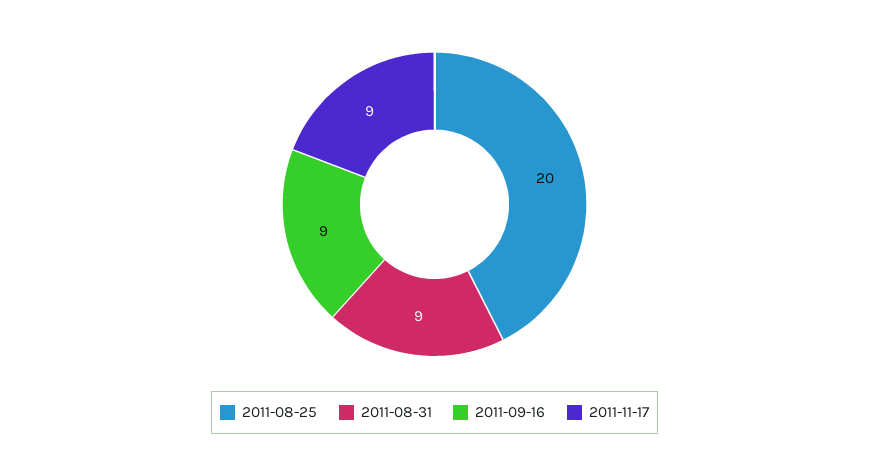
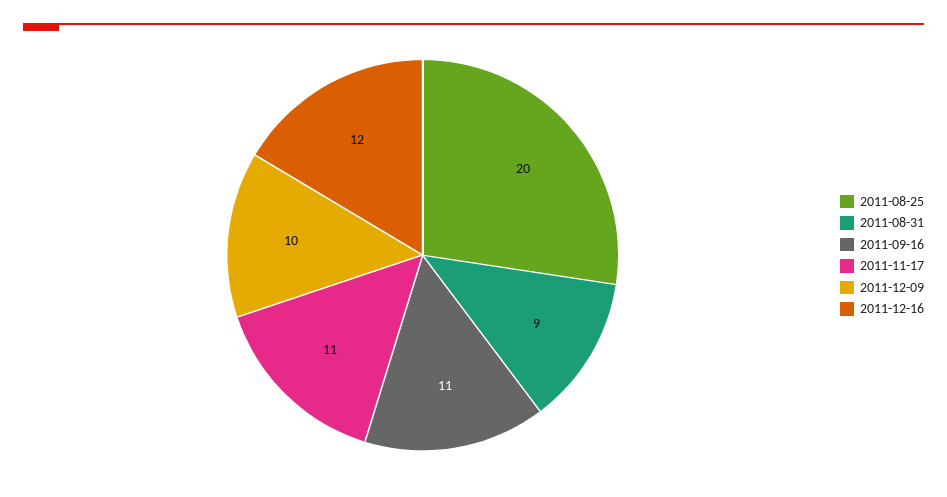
2011-09-16: 9 -> 11
2011-11-17: 9 -> 11
2011-12-09: none -> 10
2011-12-16: none -> 12

